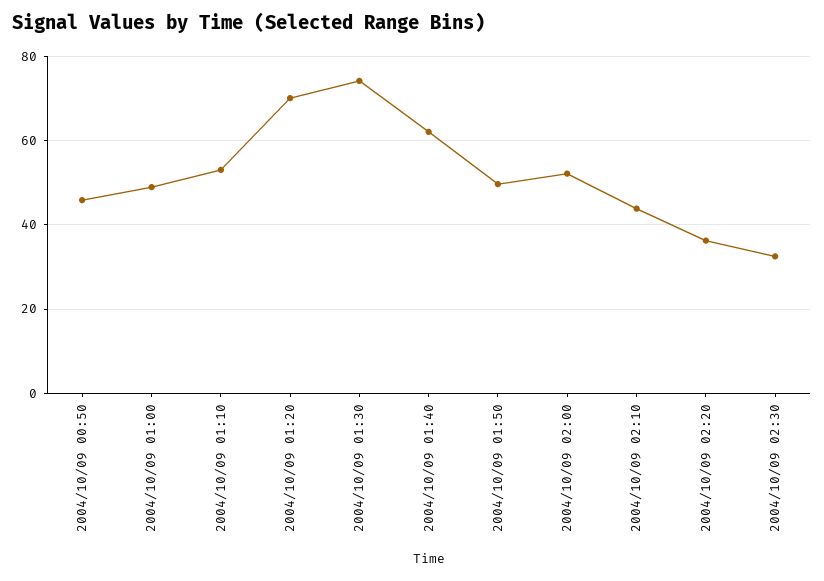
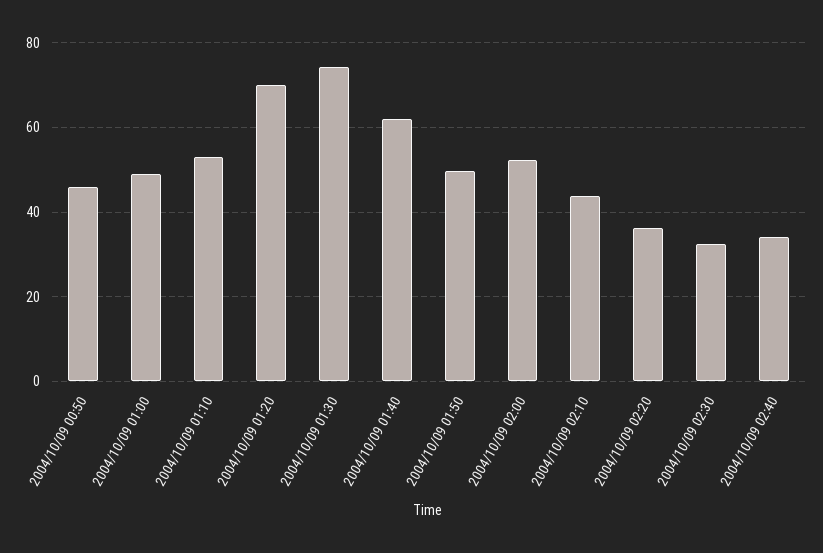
2004/10/09 02:40: none -> 34

